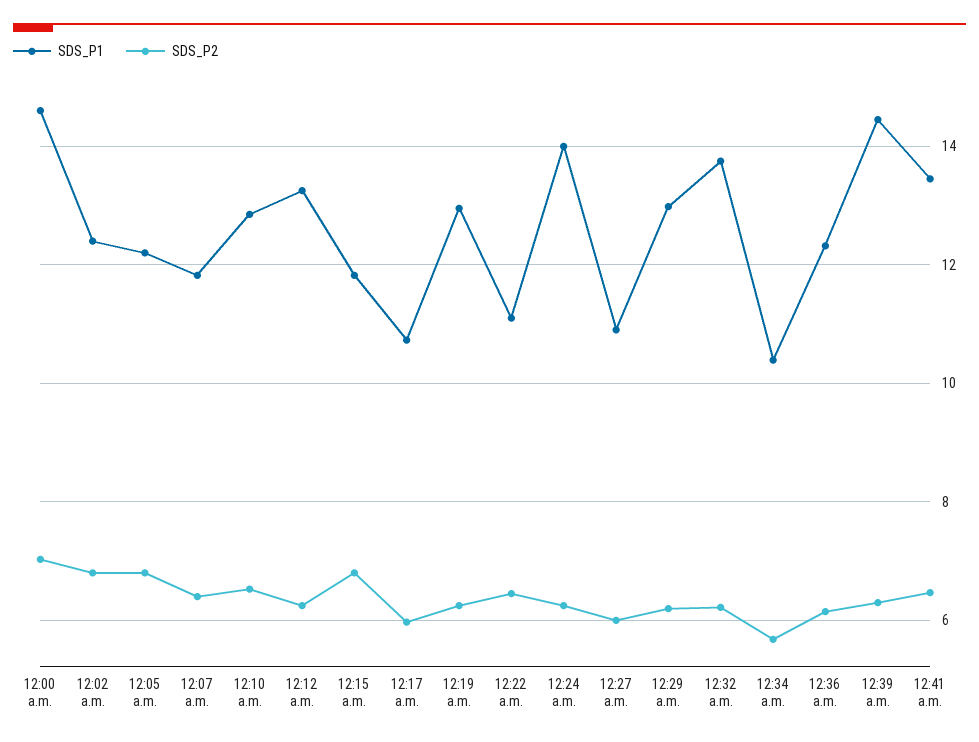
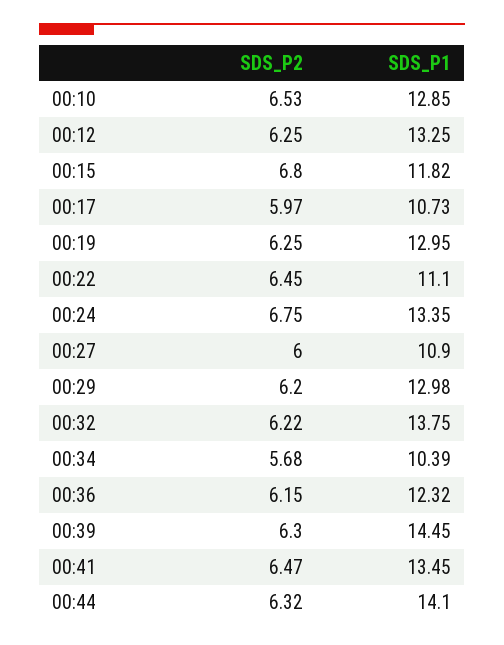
SDS_P1, 12:00 a.m.: 14.6 -> none
SDS_P2, 12:00 a.m.: 7 -> none
SDS_P1, 12:02 a.m.: 12.4 -> none
SDS_P2, 12:02 a.m.: 6.8 -> none
SDS_P1, 12:05 a.m.: 12.2 -> none
SDS_P2, 12:05 a.m.: 6.8 -> none
SDS_P1, 12:07 a.m.: 11.8 -> none
SDS_P2, 12:07 a.m.: 6.4 -> none
SDS_P1, 12:24 a.m.: 14 -> 13.35
SDS_P2, 12:24 a.m.: 6.2 -> 6.75
SDS_P2, 00:44: none -> 6.32
SDS_P1, 00:44: none -> 14.1

